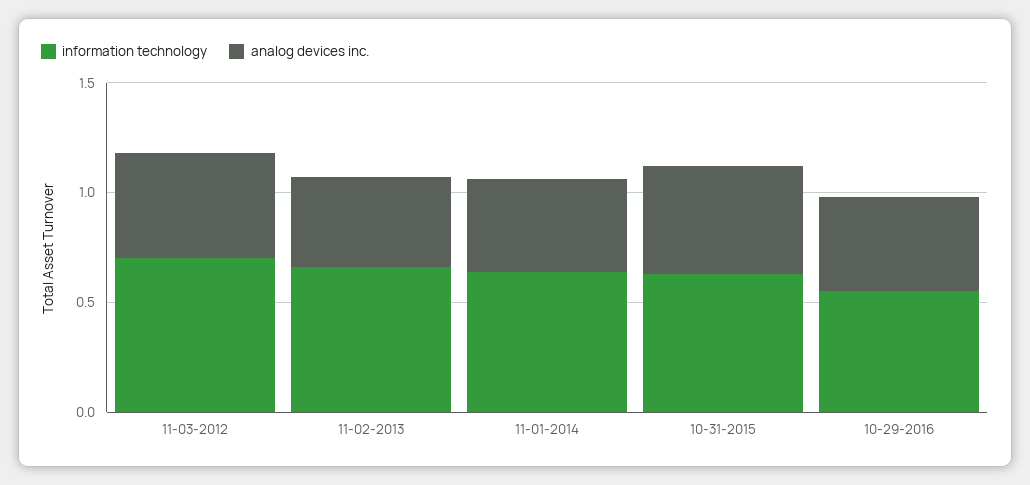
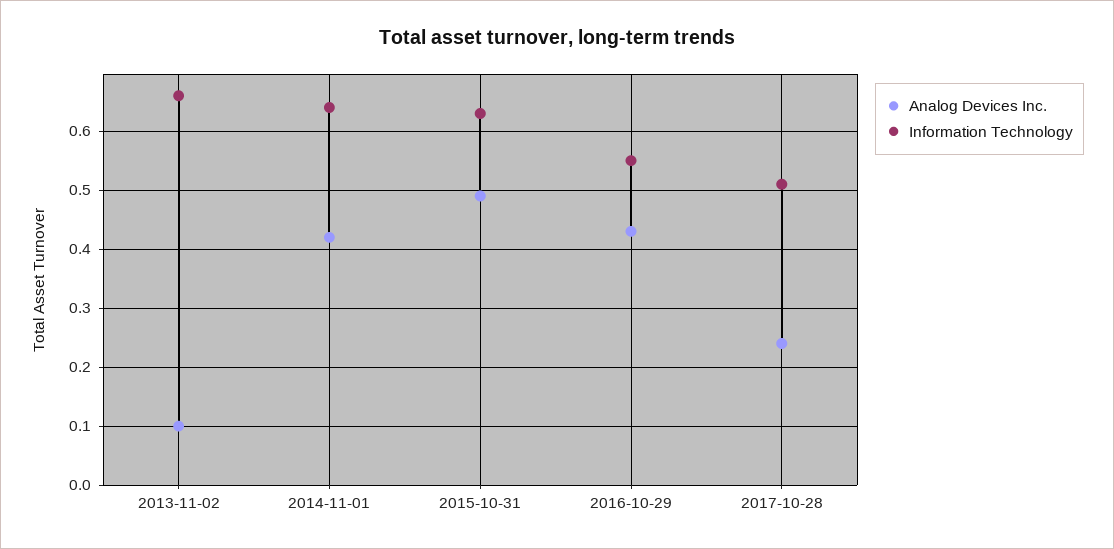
information technology, 11-03-2012: 0.7 -> none
analog devices inc., 11-03-2012: 0.5 -> none
analog devices inc., 11-02-2013: 0.4 -> 0.1
analog devices inc., 2017-10-28: none -> 0.25
information technology, 2017-10-28: none -> 0.5

